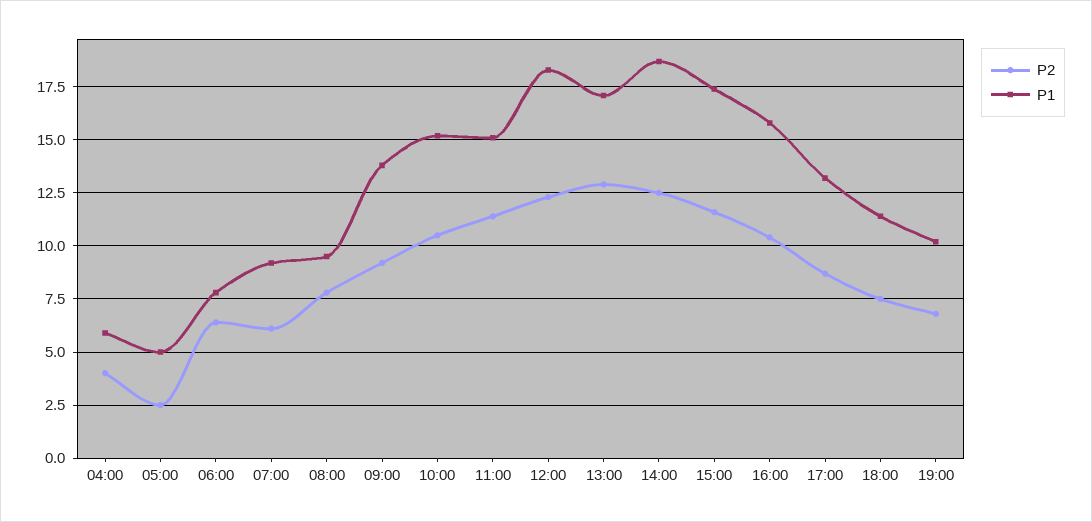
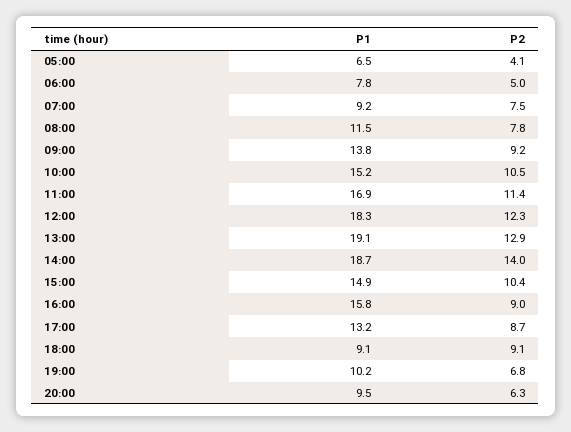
P2, 04:00: 4 -> none
P1, 04:00: 6 -> none
P2, 05:00: 2.5 -> 4.1
P1, 05:00: 5 -> 6.5
P2, 06:00: 6.5 -> 5
P2, 07:00: 6 -> 7.5
P1, 08:00: 9.5 -> 11.5
P1, 11:00: 15 -> 16.9
P1, 13:00: 17 -> 19.1
P2, 14:00: 12.5 -> 14
P2, 15:00: 11.5 -> 10.4
P1, 15:00: 17.5 -> 14.9
P2, 16:00: 10.5 -> 9
P2, 18:00: 7.5 -> 9.1
P1, 18:00: 11.5 -> 9.1
P1, 20:00: none -> 9.5
P2, 20:00: none -> 6.3

